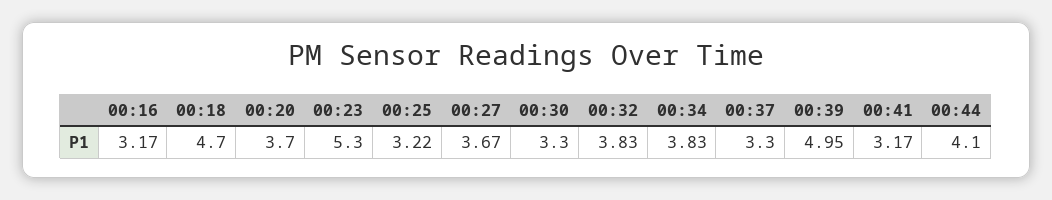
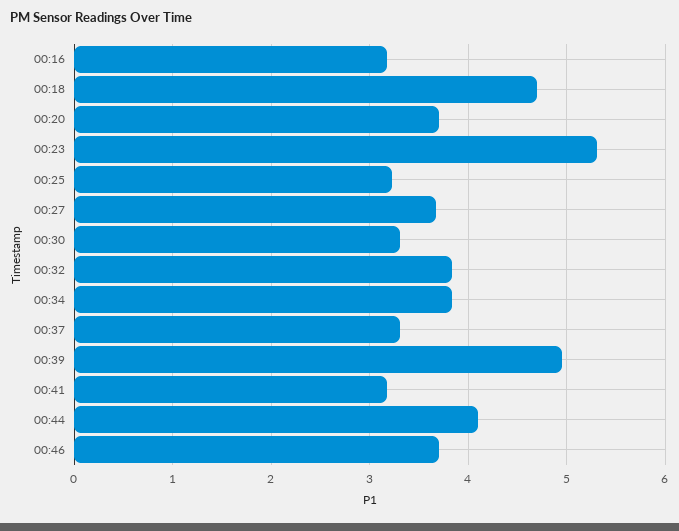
00:46: none -> 3.7

